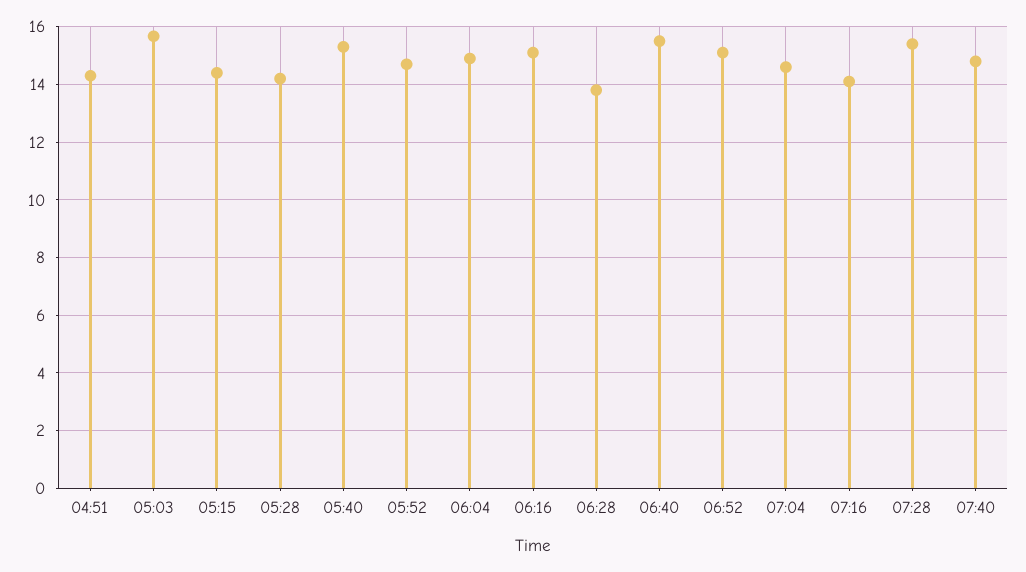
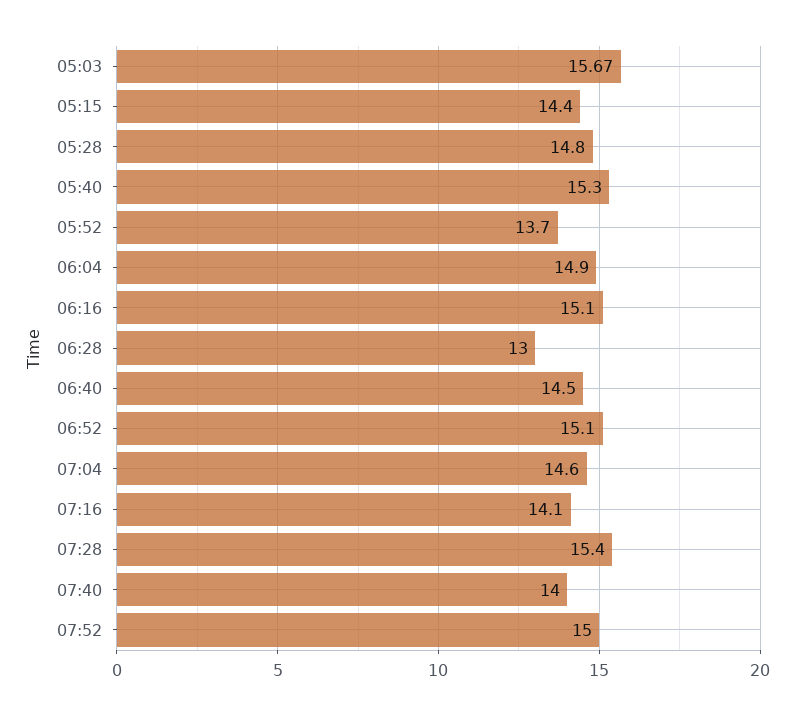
04:51: 14.25 -> none
05:28: 14.25 -> 14.8
05:52: 14.75 -> 13.7
06:28: 13.75 -> 13
06:40: 15.5 -> 14.5
07:40: 14.75 -> 14
07:52: none -> 15

